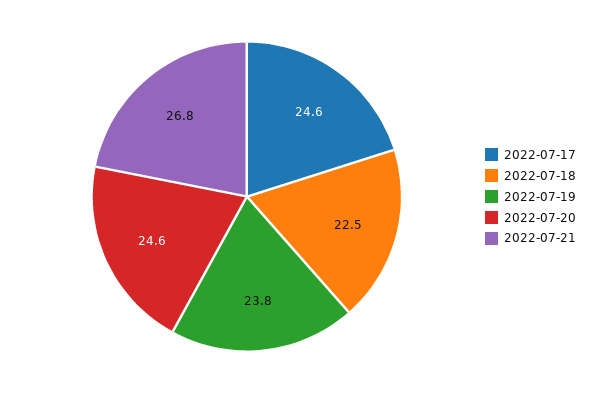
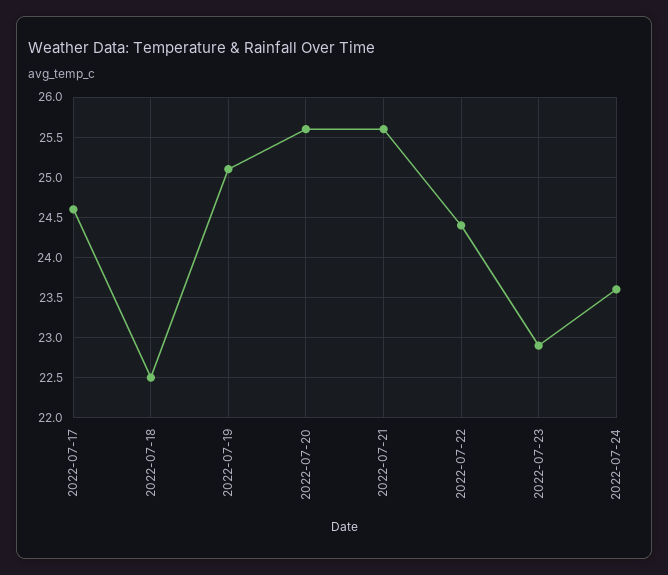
2022-07-19: 23.8 -> 25.1
2022-07-20: 24.6 -> 25.6
2022-07-21: 26.8 -> 25.6
2022-07-22: none -> 24.4
2022-07-23: none -> 22.9
2022-07-24: none -> 23.6

